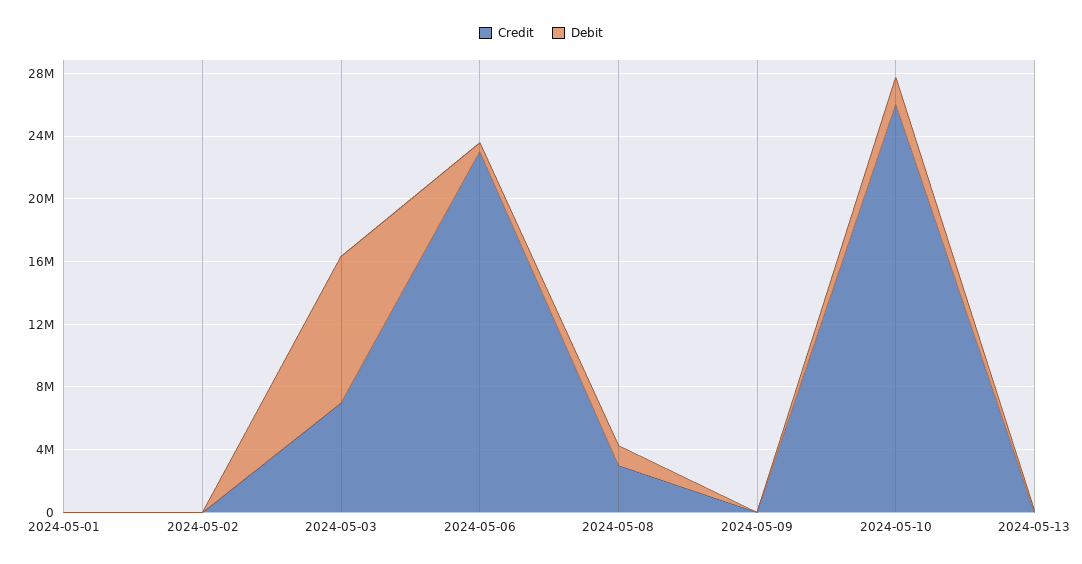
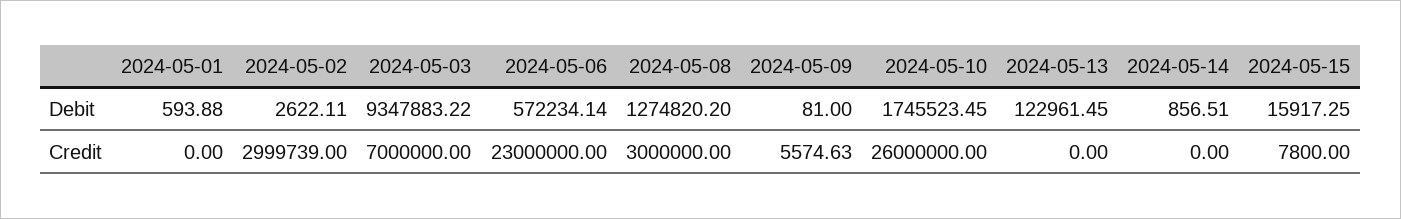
Credit, 2024-05-02: 0 -> 2999739
Debit, 2024-05-14: none -> 856.51
Debit, 2024-05-15: none -> 15917.25
Credit, 2024-05-14: none -> 0
Credit, 2024-05-15: none -> 7800

